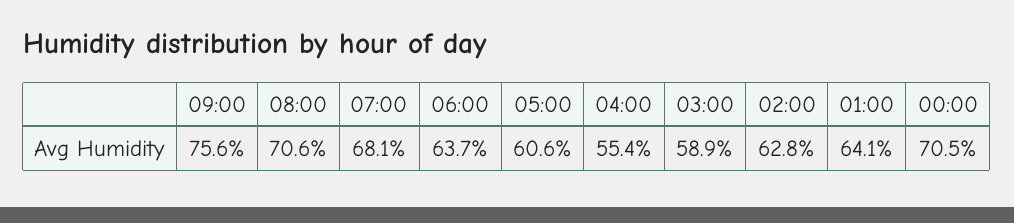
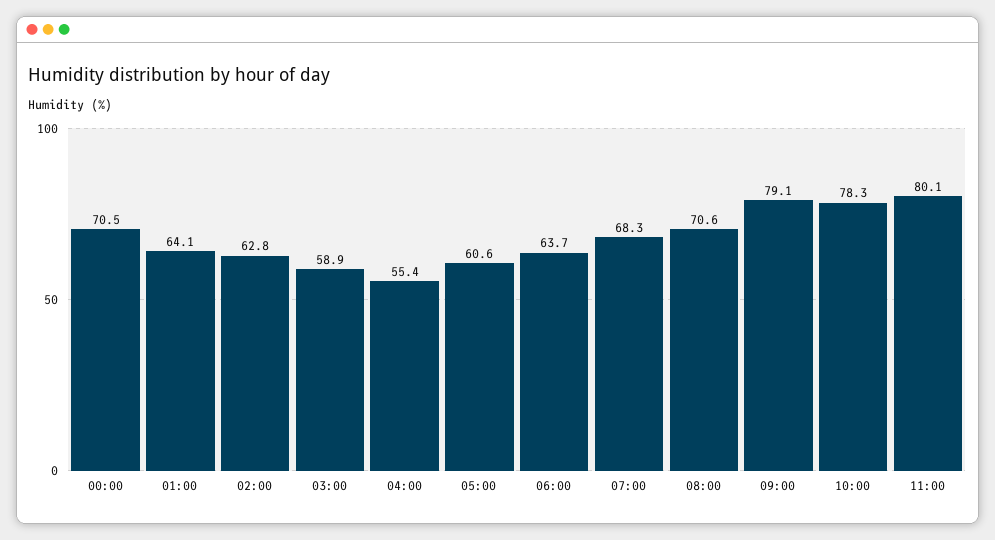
09:00: 75.6 -> 79.1
07:00: 68.1 -> 68.3
10:00: none -> 78.3
11:00: none -> 80.1

